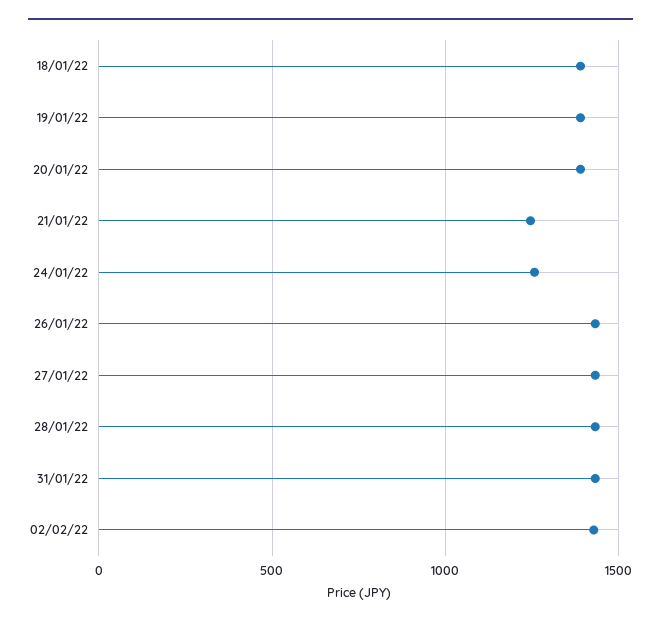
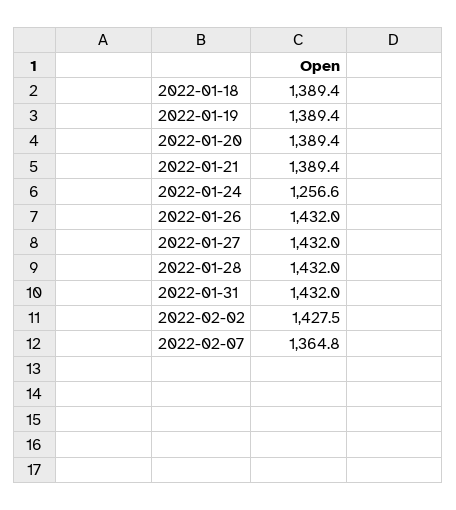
21/01/22: 1250 -> 1389.4
2022-02-07: none -> 1364.8

